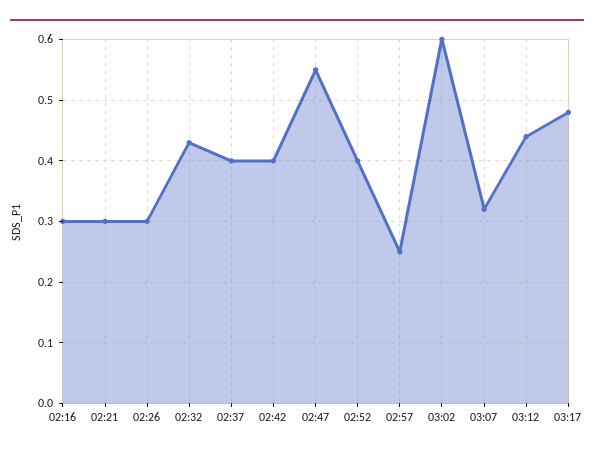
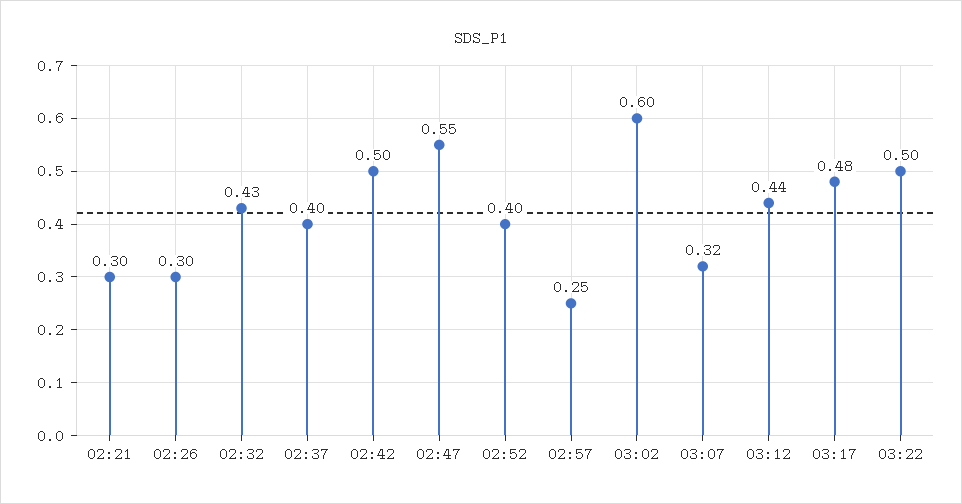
02:16: 0.3 -> none
02:42: 0.4 -> 0.5
03:22: none -> 0.5

